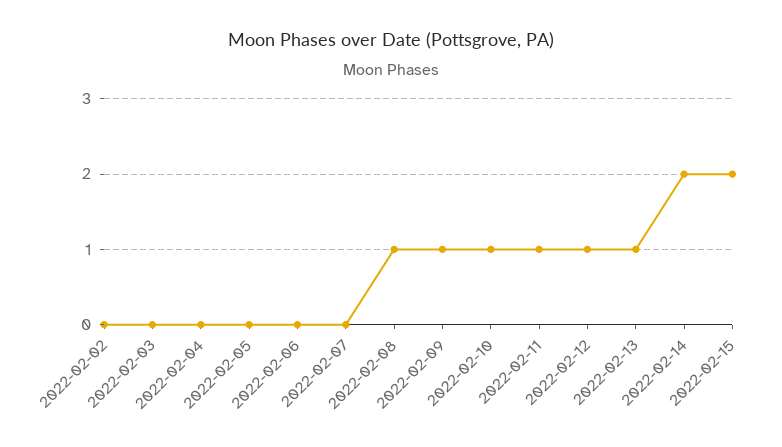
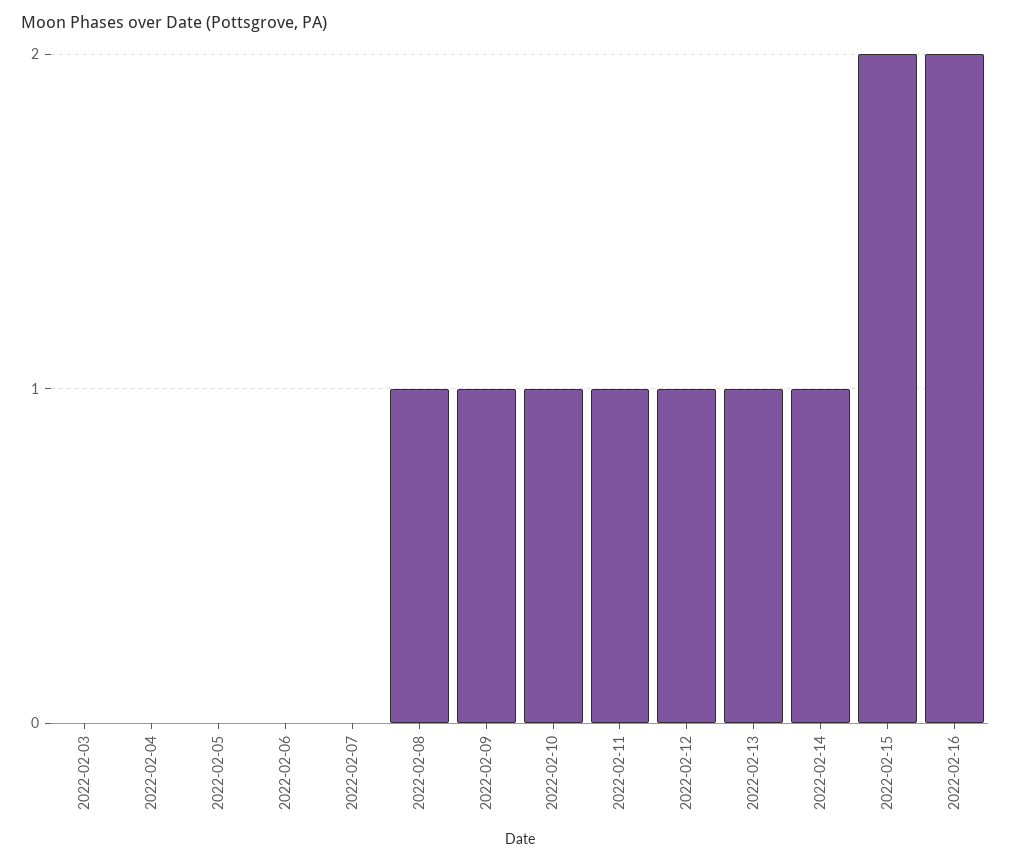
2022-02-02: 0 -> none
2022-02-14: 2 -> 1
2022-02-16: none -> 2

